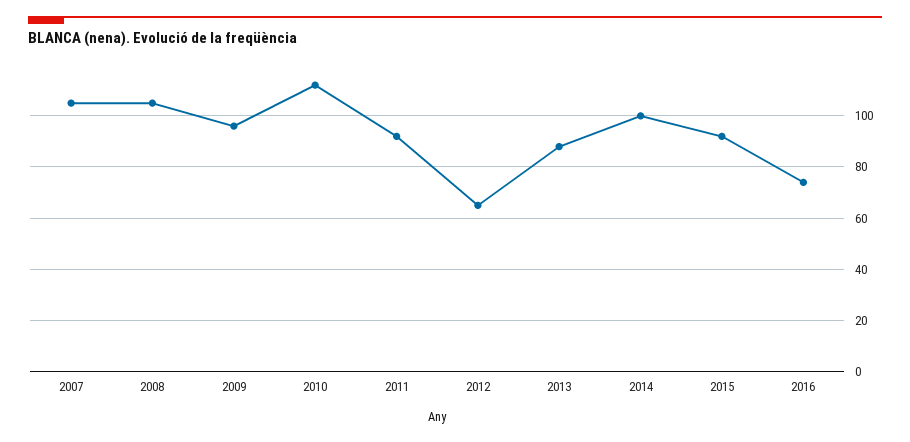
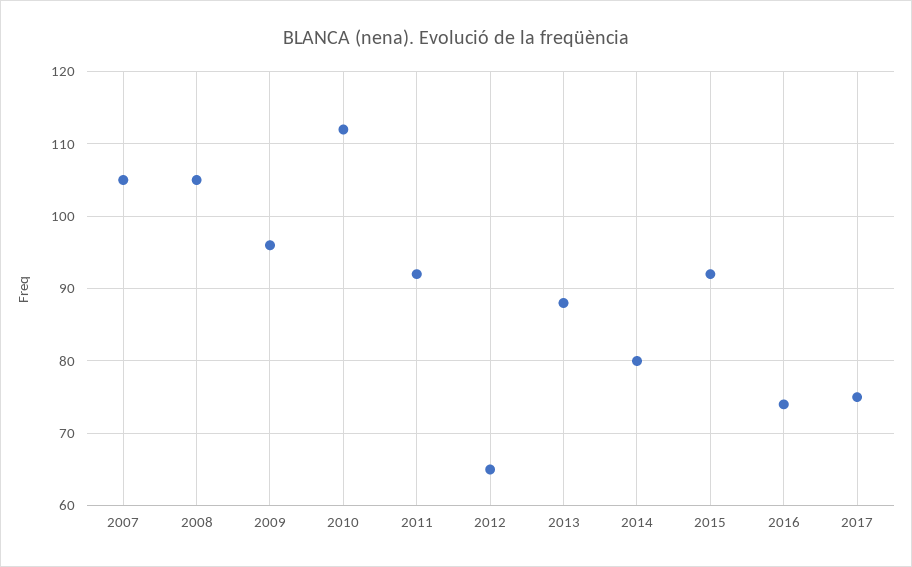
2014: 100 -> 80
2017: none -> 75

